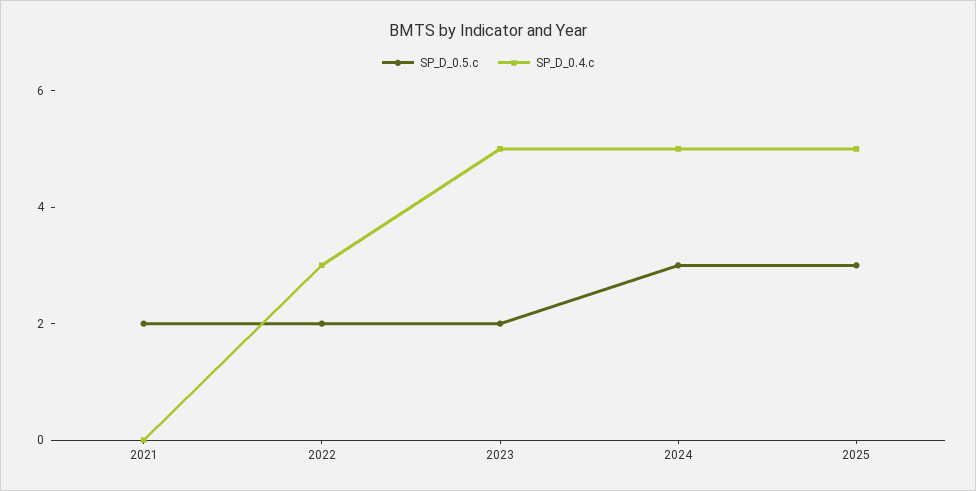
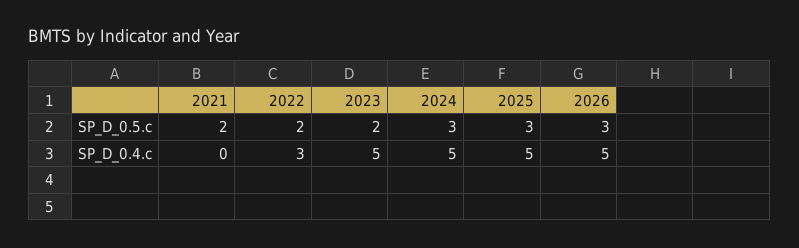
SP_D_0.5.c, 2026: none -> 3
SP_D_0.4.c, 2026: none -> 5

